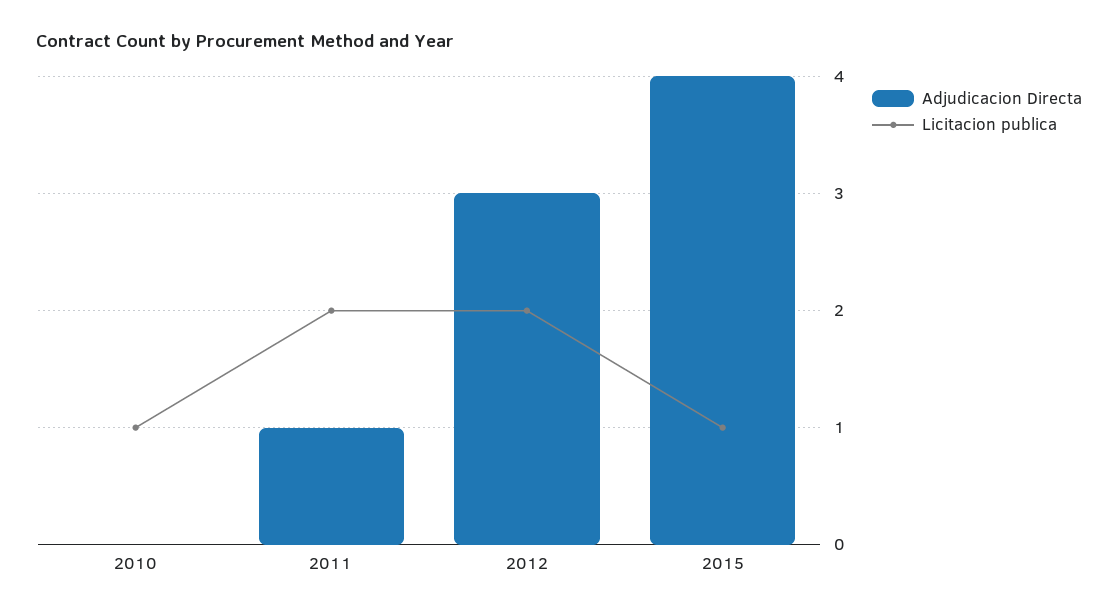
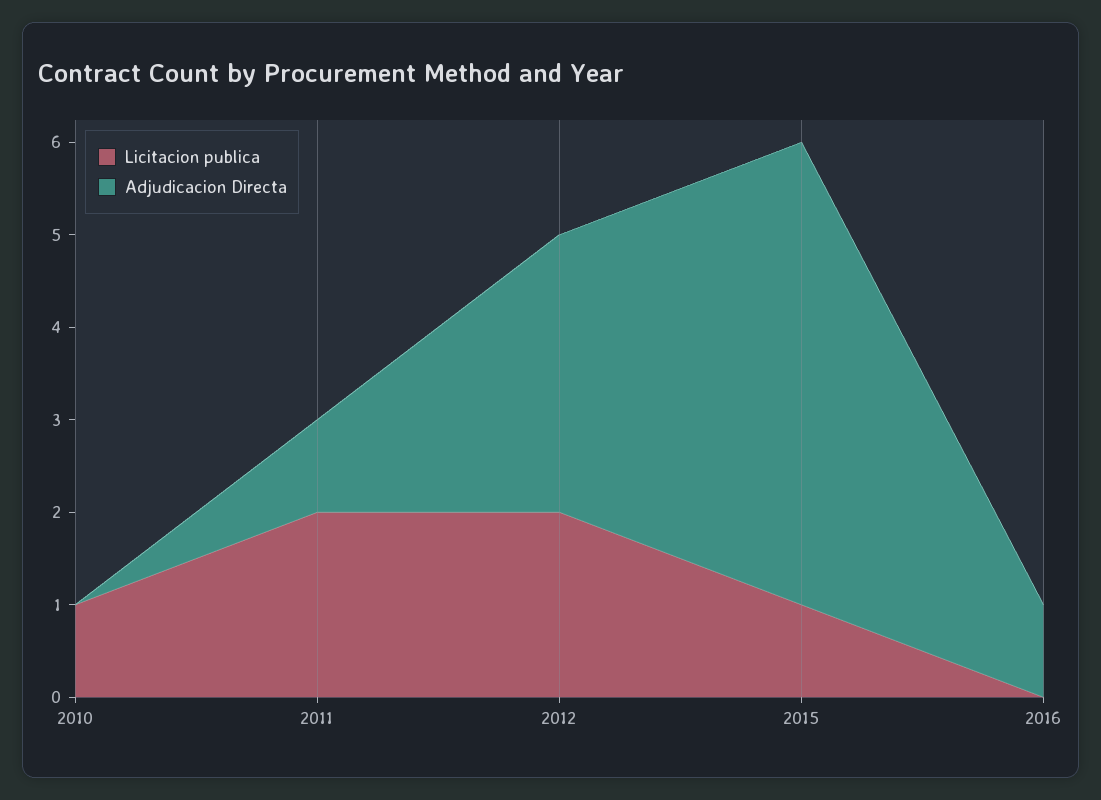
Adjudicacion Directa, 2015: 4 -> 5
Licitacion publica, 2016: none -> 0
Adjudicacion Directa, 2016: none -> 1

